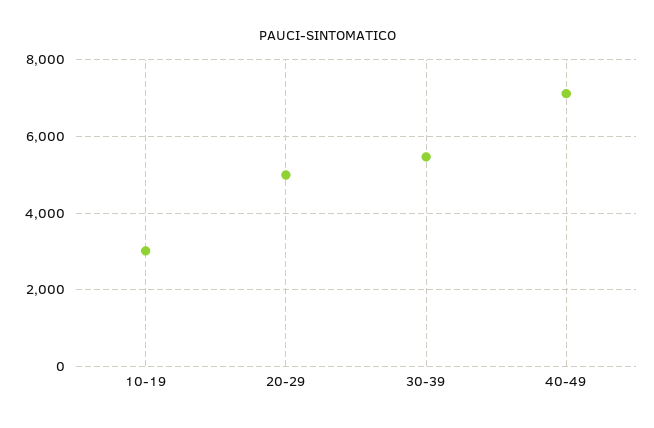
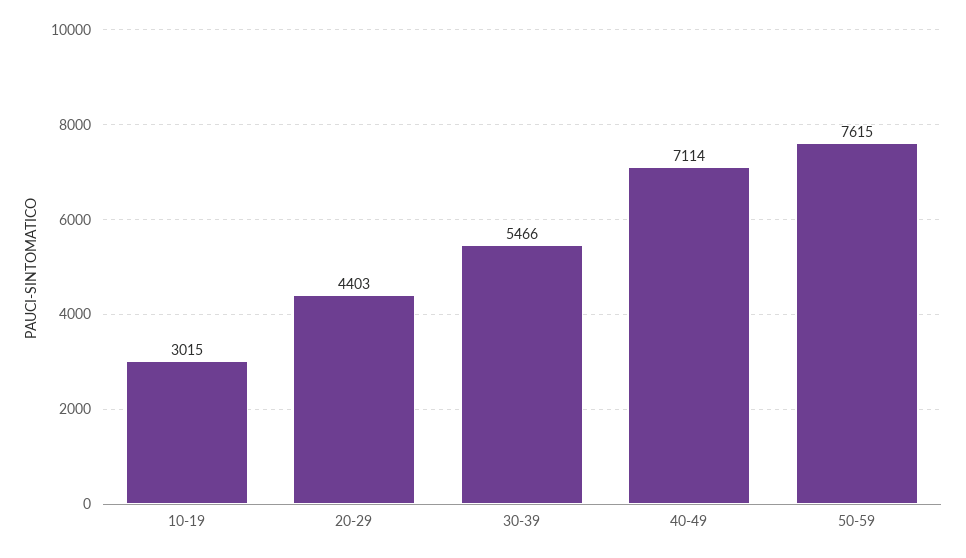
20-29: 5000 -> 4403
50-59: none -> 7615

